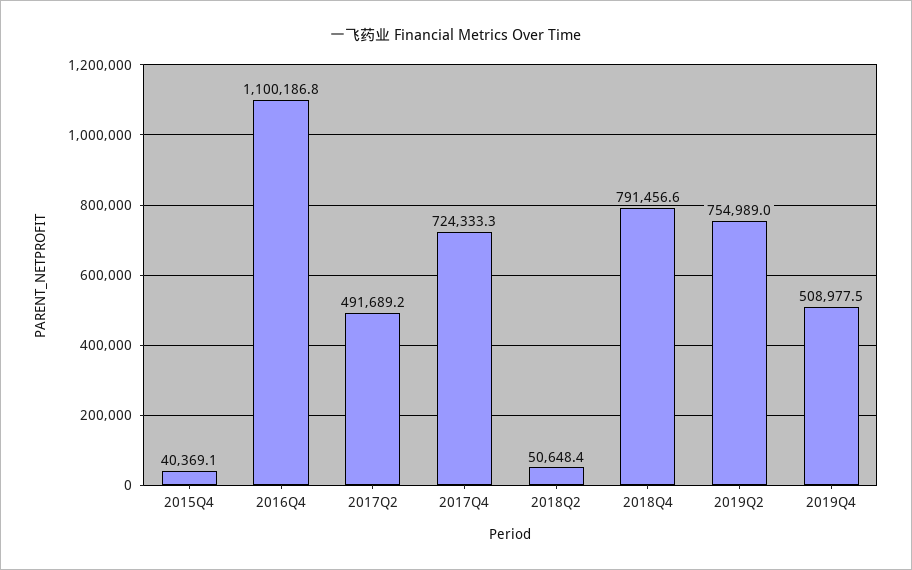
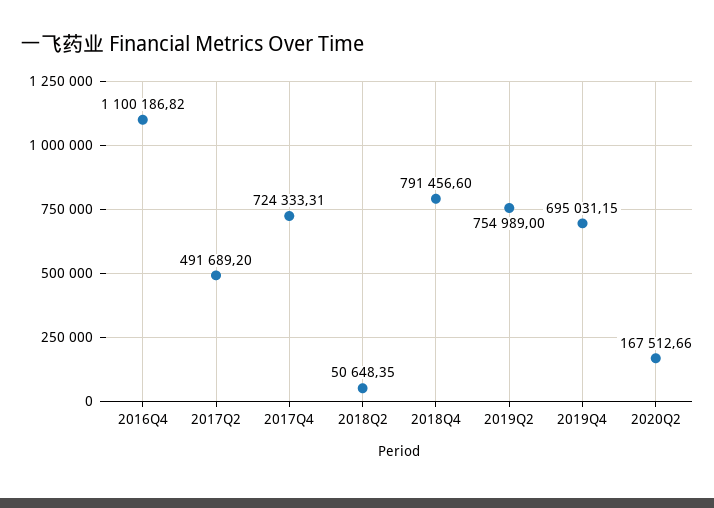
2015Q4: 40369.1 -> none
2019Q4: 508977.5 -> 695031.15
2020Q2: none -> 167512.66

